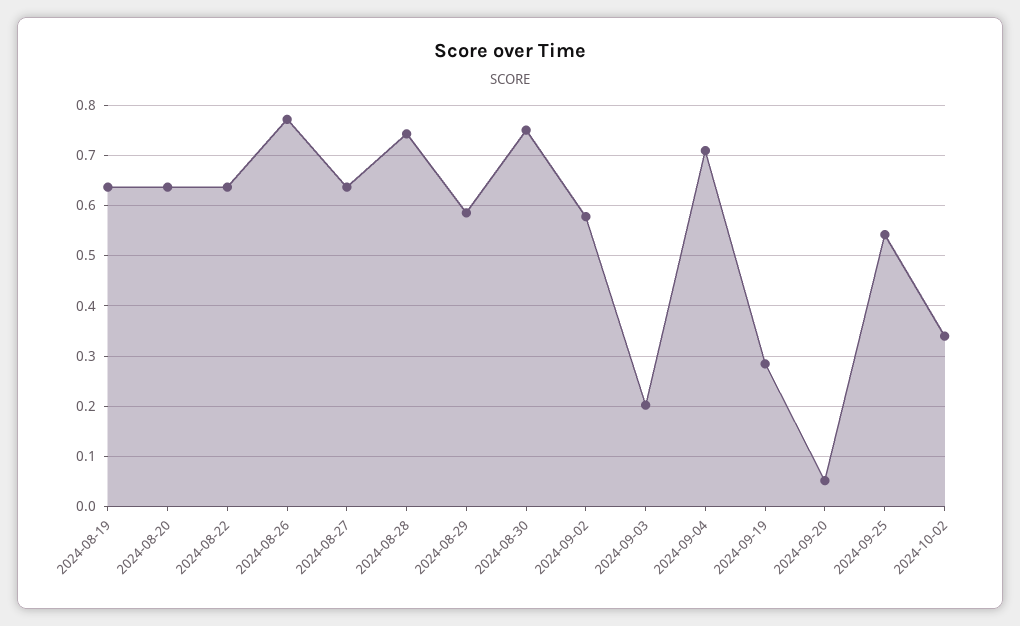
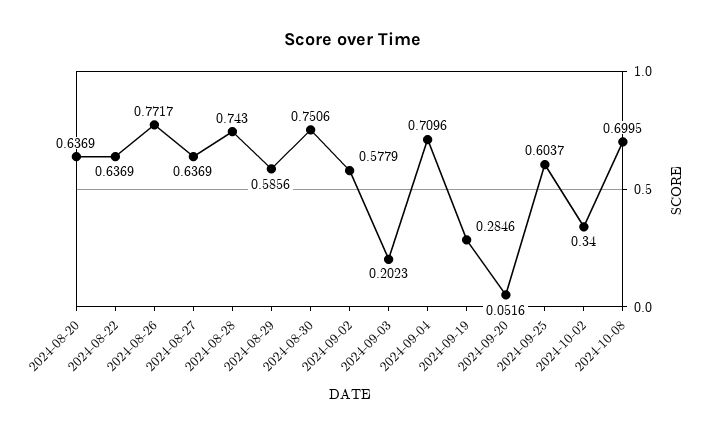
2024-08-19: 0.64 -> none
2024-09-25: 0.54 -> 0.6037
2024-10-08: none -> 0.6995

